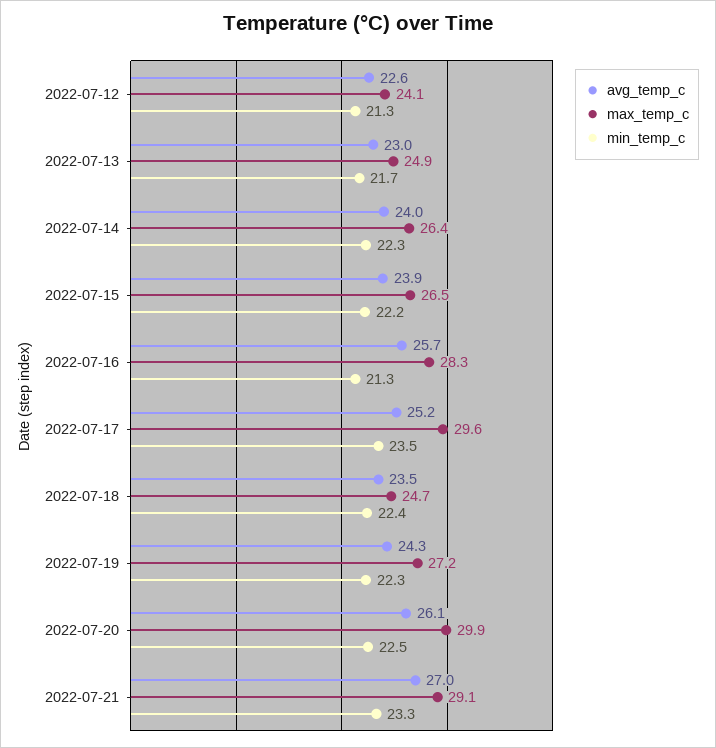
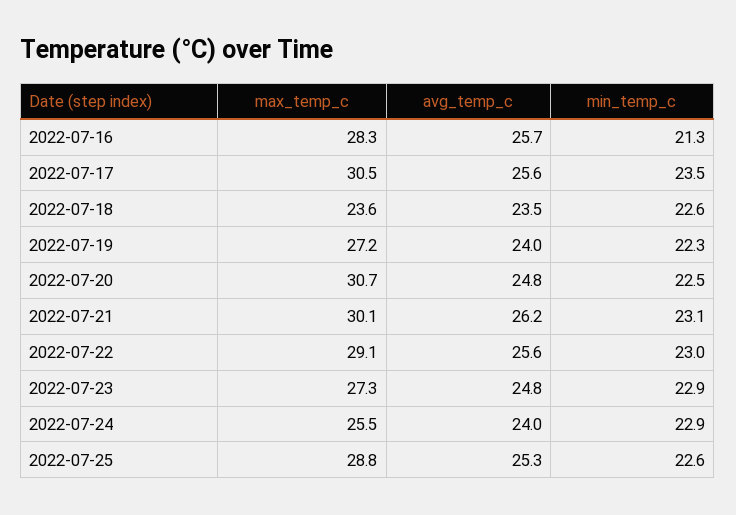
avg_temp_c, 2022-07-12: 22.6 -> none
max_temp_c, 2022-07-12: 24.1 -> none
min_temp_c, 2022-07-12: 21.3 -> none
avg_temp_c, 2022-07-13: 23 -> none
max_temp_c, 2022-07-13: 24.9 -> none
min_temp_c, 2022-07-13: 21.7 -> none
avg_temp_c, 2022-07-14: 24 -> none
max_temp_c, 2022-07-14: 26.4 -> none
min_temp_c, 2022-07-14: 22.3 -> none
avg_temp_c, 2022-07-15: 23.9 -> none
max_temp_c, 2022-07-15: 26.5 -> none
min_temp_c, 2022-07-15: 22.2 -> none
avg_temp_c, 2022-07-17: 25.2 -> 25.6
max_temp_c, 2022-07-17: 29.6 -> 30.5
max_temp_c, 2022-07-18: 24.7 -> 23.6
min_temp_c, 2022-07-18: 22.4 -> 22.6
avg_temp_c, 2022-07-19: 24.3 -> 24
avg_temp_c, 2022-07-20: 26.1 -> 24.8
max_temp_c, 2022-07-20: 29.9 -> 30.7
avg_temp_c, 2022-07-21: 27 -> 26.2
max_temp_c, 2022-07-21: 29.1 -> 30.1
min_temp_c, 2022-07-21: 23.3 -> 23.1
max_temp_c, 2022-07-22: none -> 29.1
avg_temp_c, 2022-07-22: none -> 25.6
min_temp_c, 2022-07-22: none -> 23
max_temp_c, 2022-07-23: none -> 27.3
avg_temp_c, 2022-07-23: none -> 24.8
min_temp_c, 2022-07-23: none -> 22.9
max_temp_c, 2022-07-24: none -> 25.5
avg_temp_c, 2022-07-24: none -> 24
min_temp_c, 2022-07-24: none -> 22.9
max_temp_c, 2022-07-25: none -> 28.8
avg_temp_c, 2022-07-25: none -> 25.3
min_temp_c, 2022-07-25: none -> 22.6

